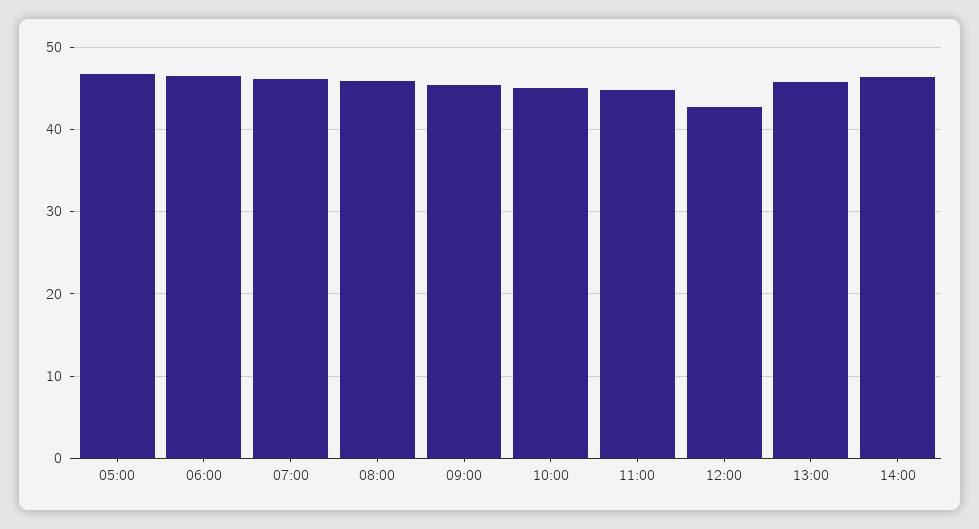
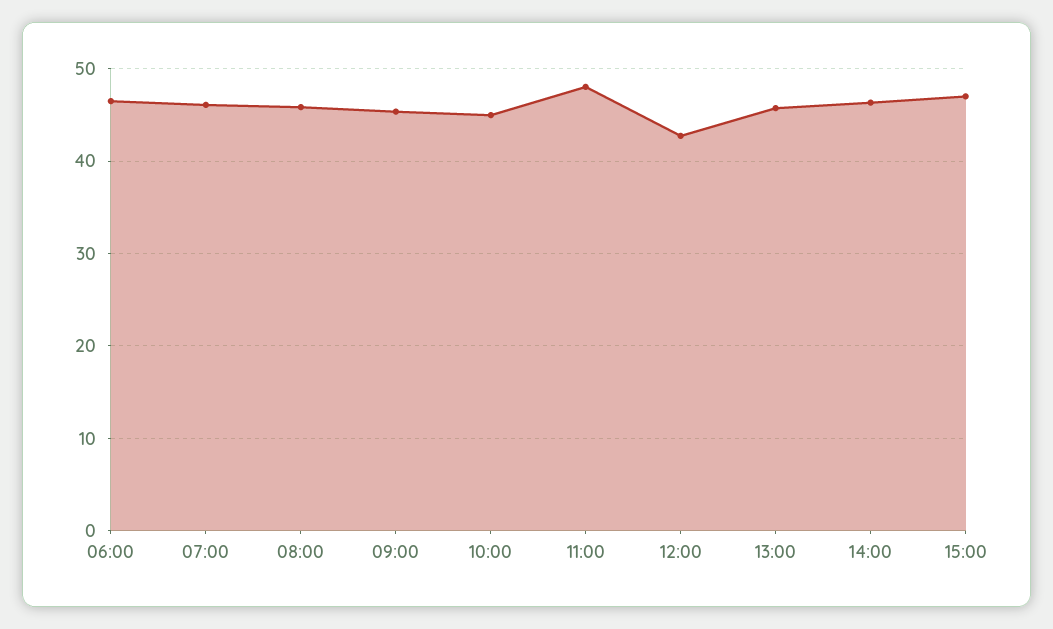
05:00: 47 -> none
11:00: 45 -> 48
15:00: none -> 47

